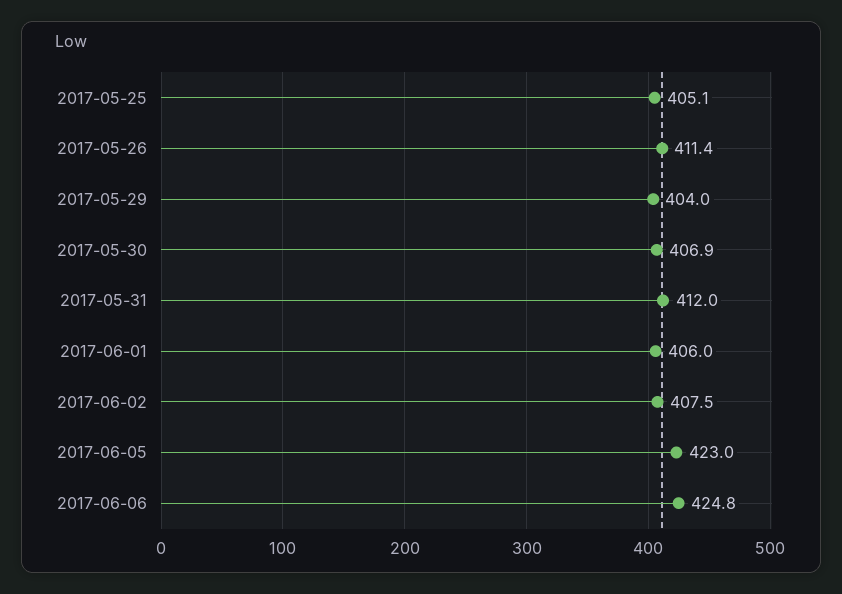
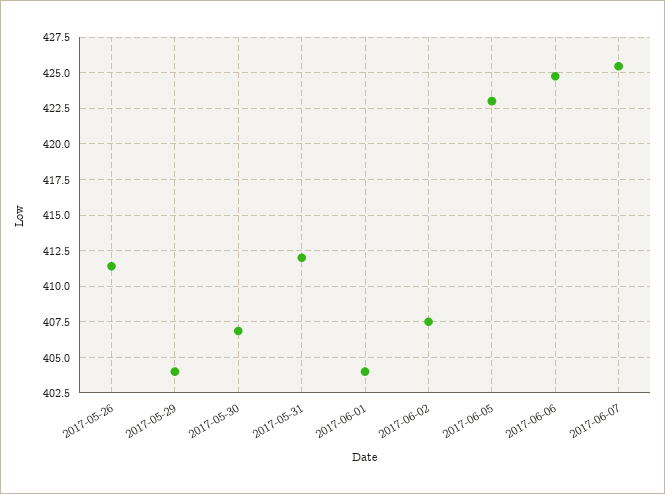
2017-05-25: 405.1 -> none
2017-06-01: 406 -> 404
2017-06-07: none -> 425.5

